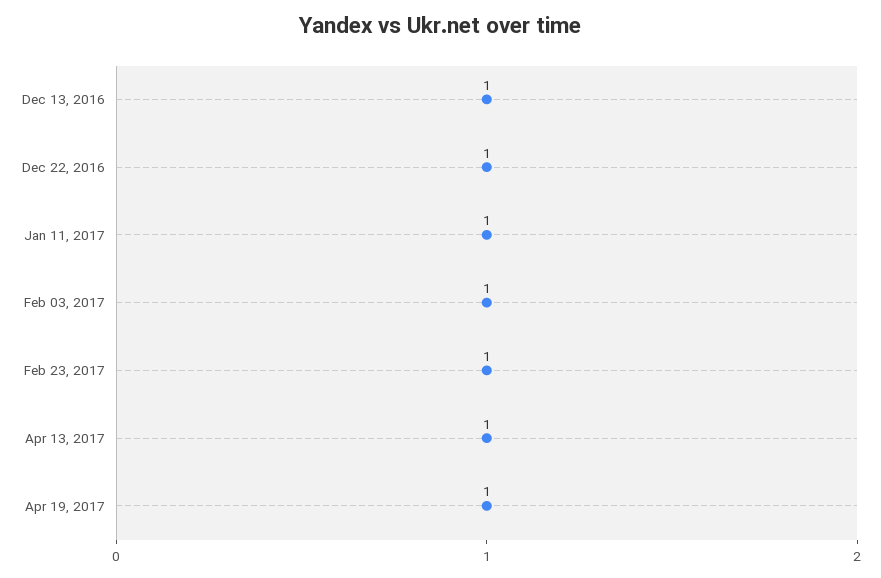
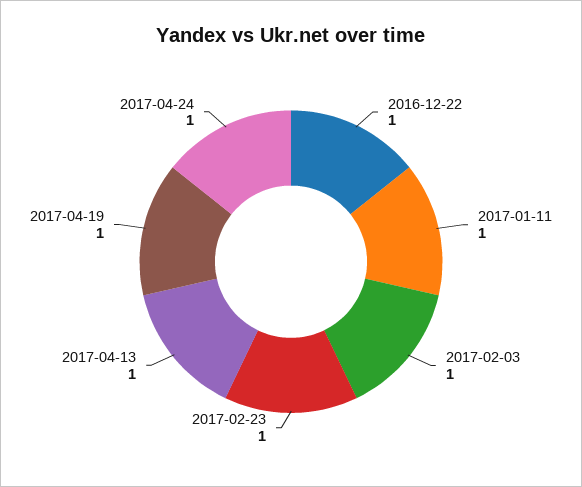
Dec 13, 2016: 1 -> none
2017-04-24: none -> 1

